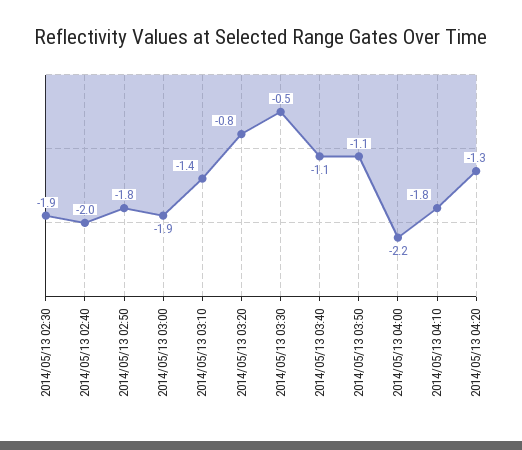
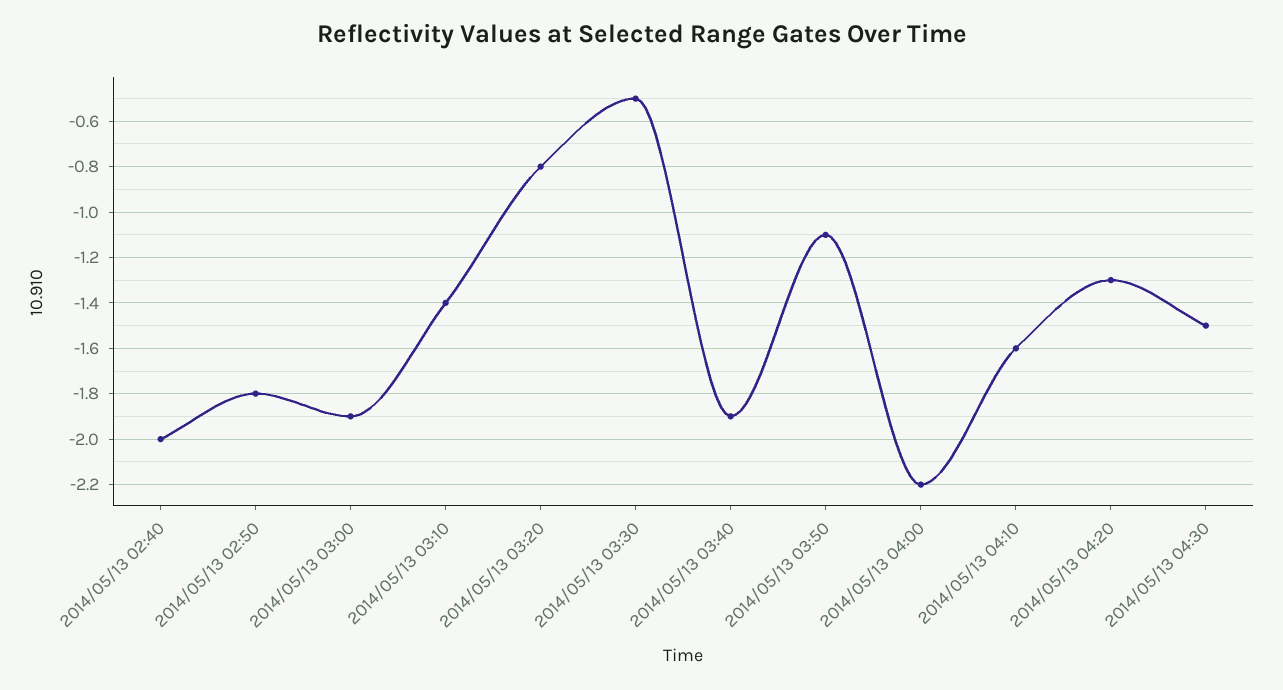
2014/05/13 02:30: -1.9 -> none
2014/05/13 03:40: -1.1 -> -1.9
2014/05/13 04:10: -1.8 -> -1.6
2014/05/13 04:30: none -> -1.5

